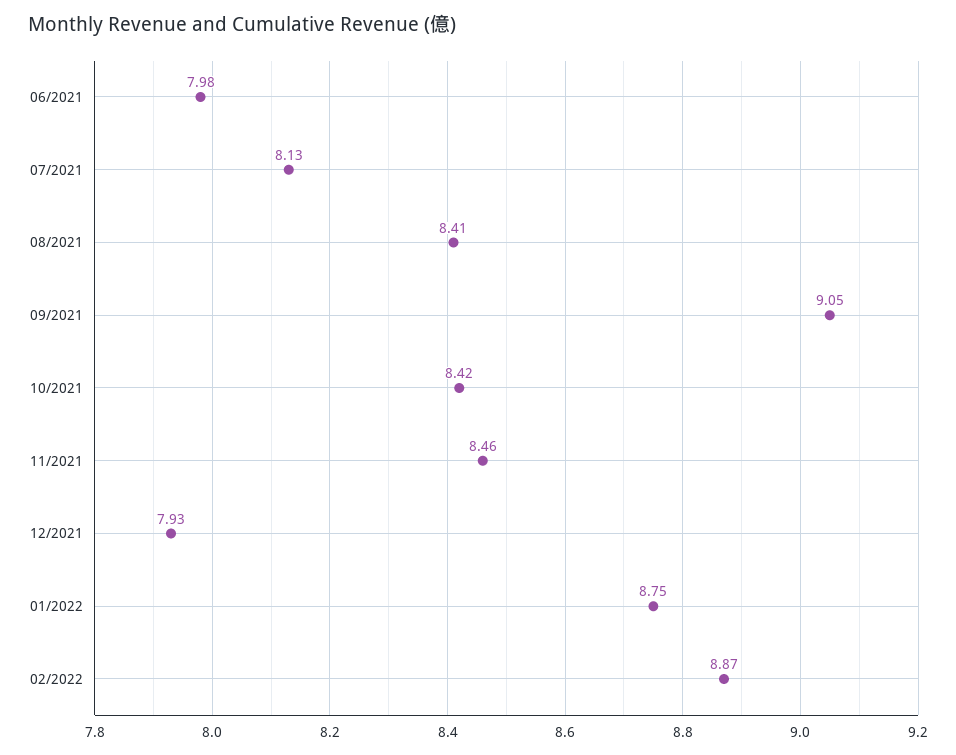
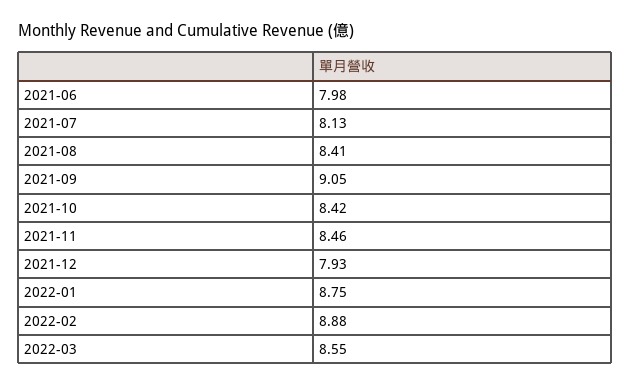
02/2022: 8.87 -> 8.88
2022-03: none -> 8.55

